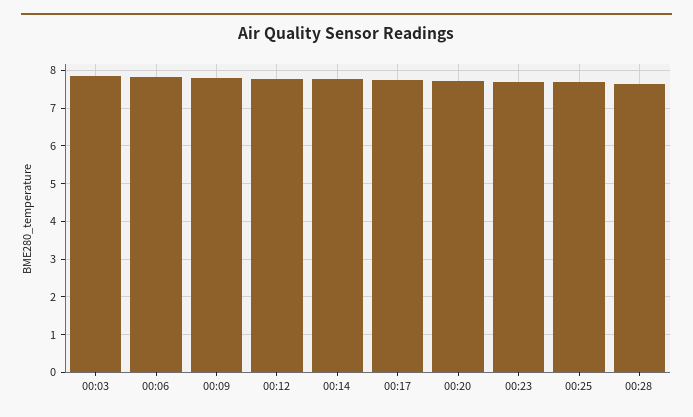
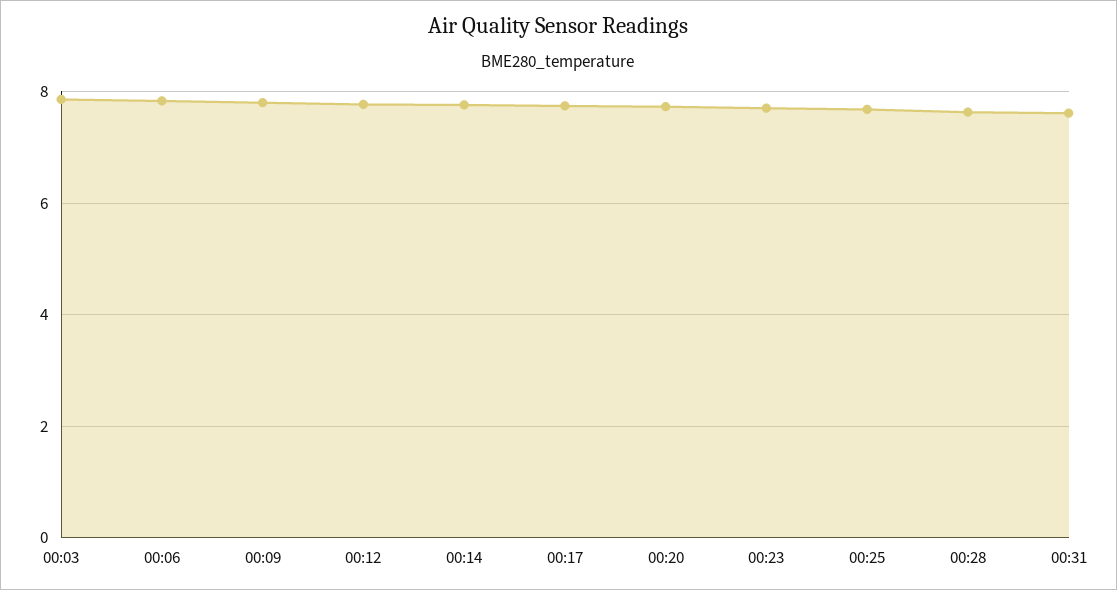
00:31: none -> 7.6

